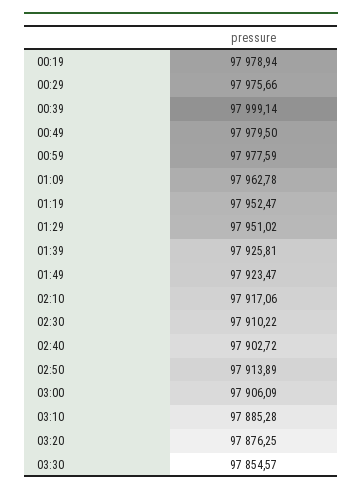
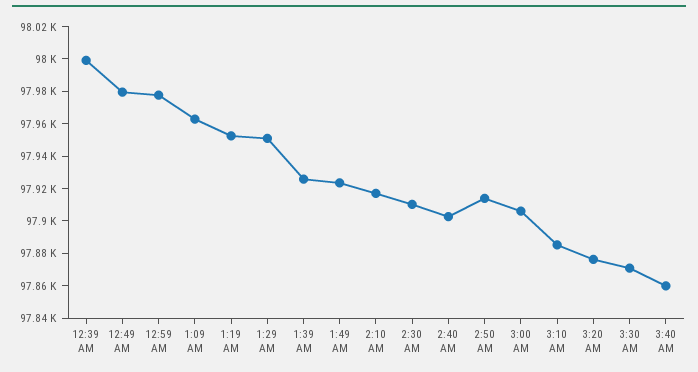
00:19: 97978.94 -> none
00:29: 97975.66 -> none
03:30: 97854.57 -> 97870
3:40 AM: none -> 97860

